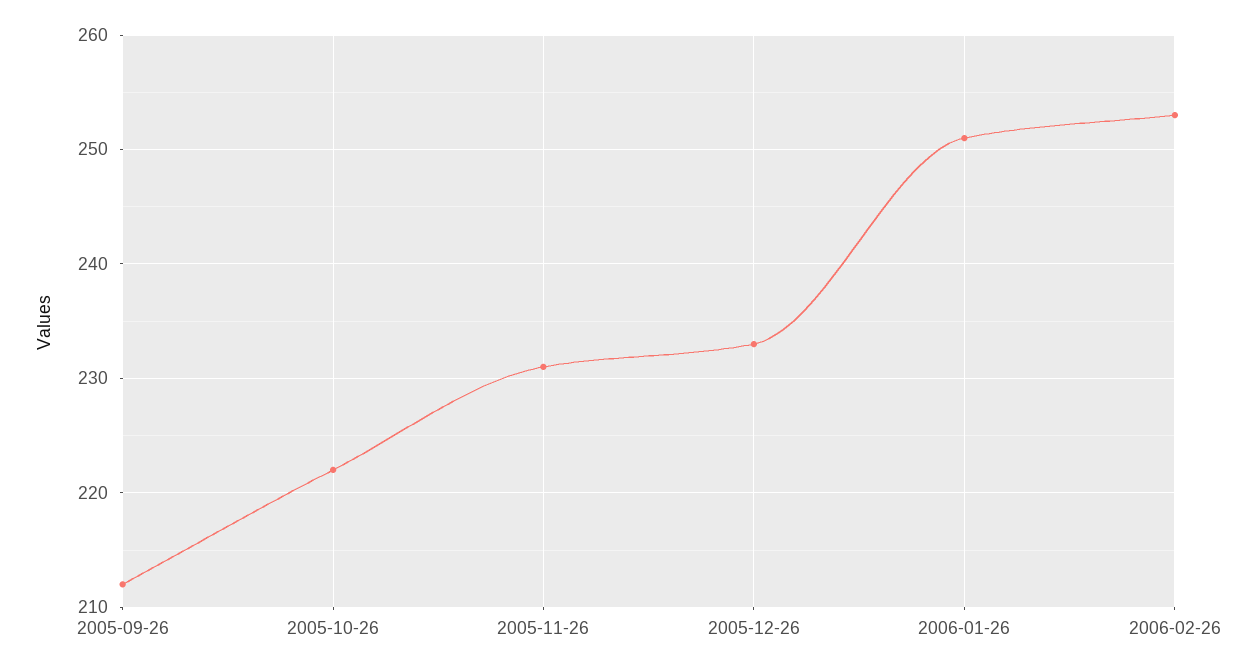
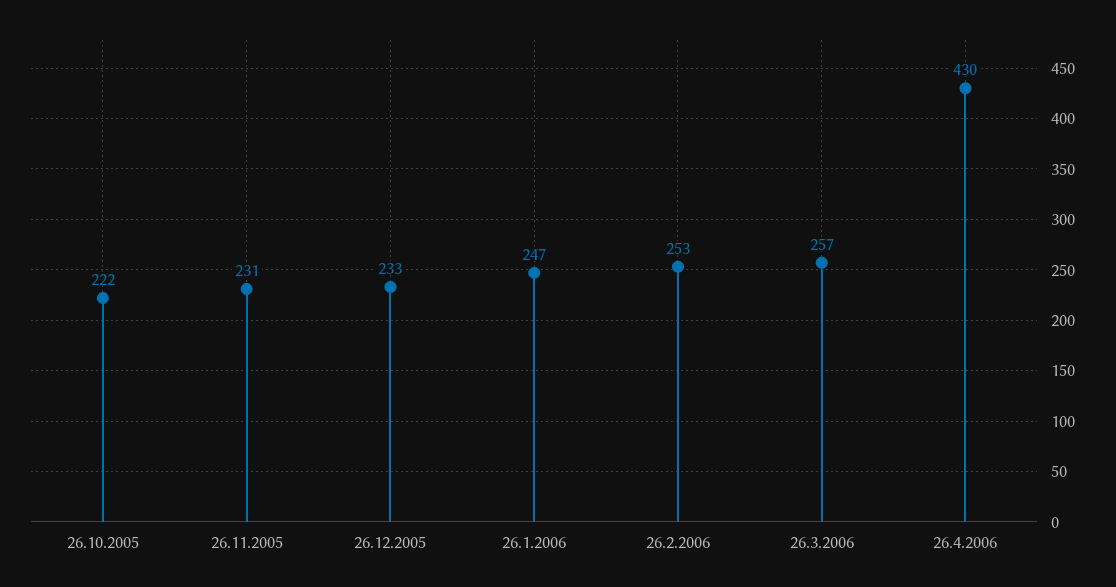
2005-09-26: 212 -> none
2006-01-26: 251 -> 247
26.3.2006: none -> 257
26.4.2006: none -> 430

